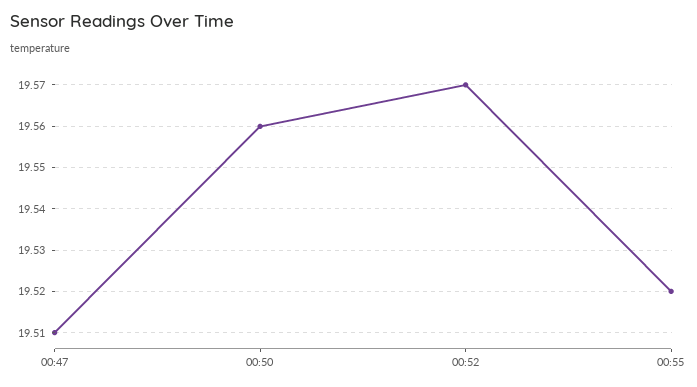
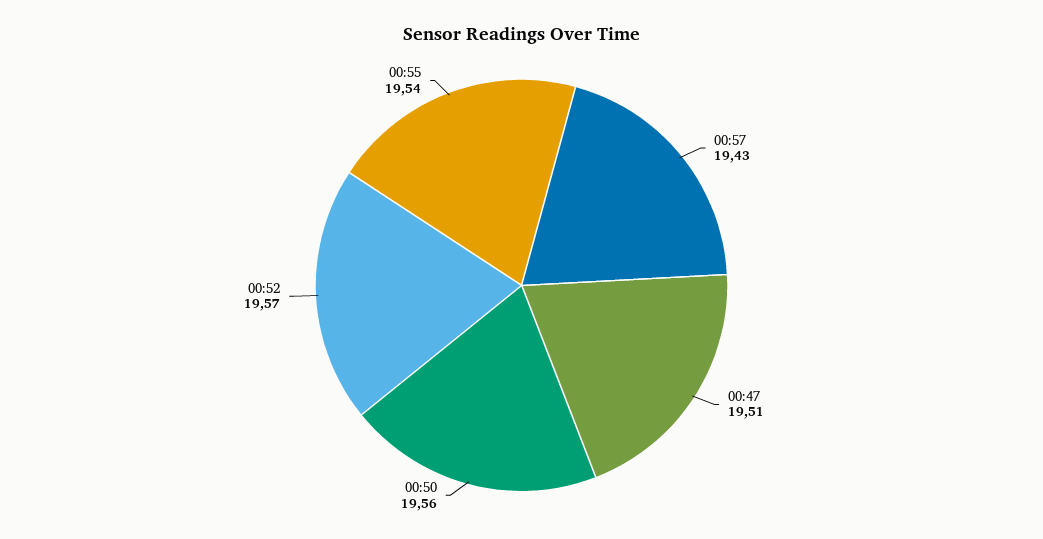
00:55: 19.52 -> 19.54
00:57: none -> 19.43

